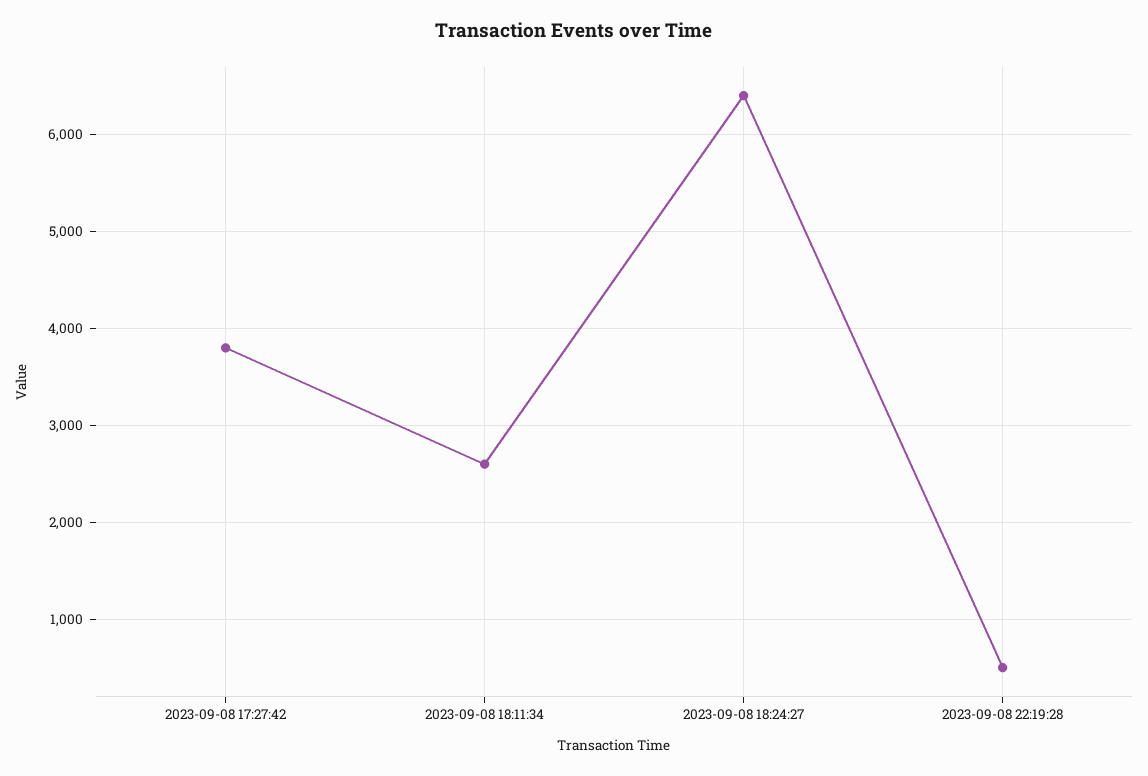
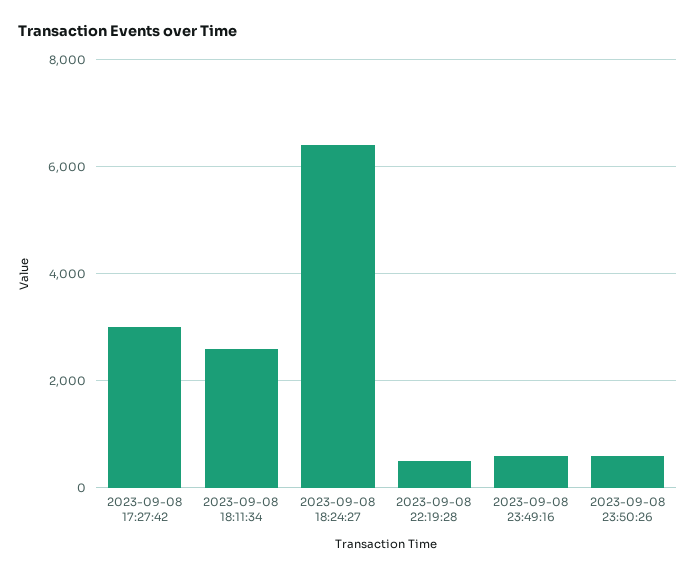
2023-09-08 17:27:42: 3800 -> 3000
2023-09-08 23:49:16: none -> 600
2023-09-08 23:50:26: none -> 600

